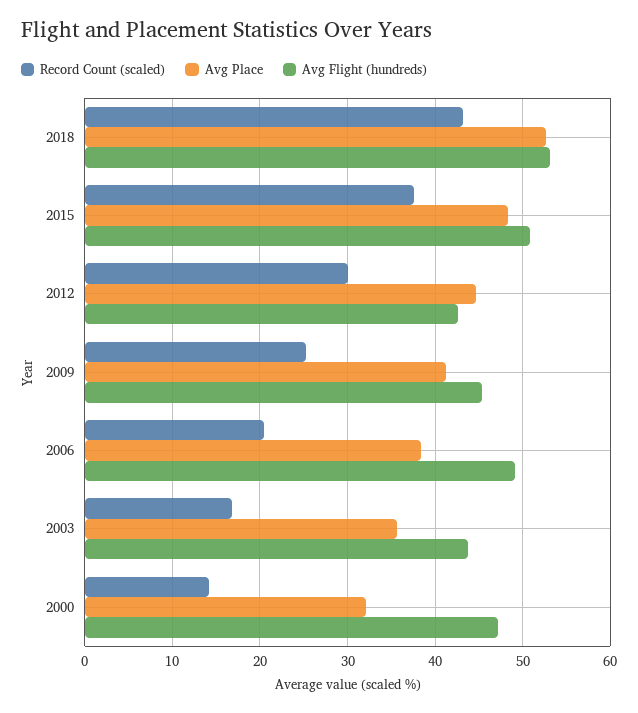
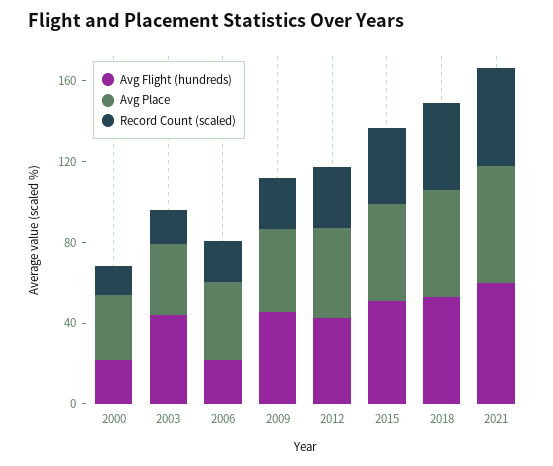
Avg Flight (hundreds), 2006: 49 -> 20
Avg Flight (hundreds), 2000: 47 -> 20
Avg Flight (hundreds), 2021: none -> 60
Avg Place, 2021: none -> 60
Record Count (scaled), 2021: none -> 50

